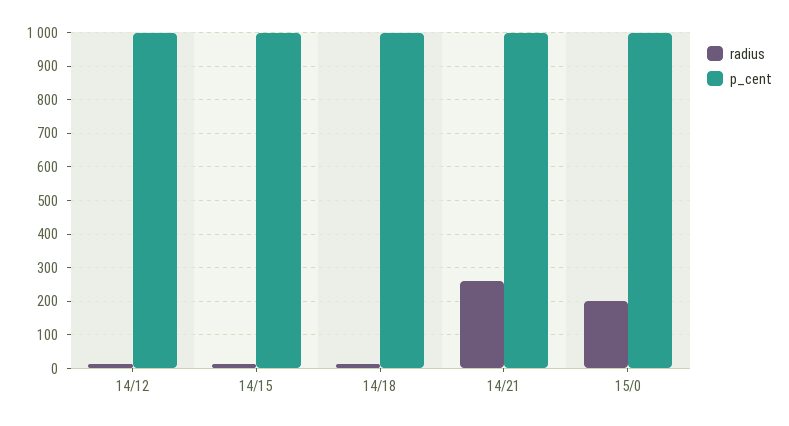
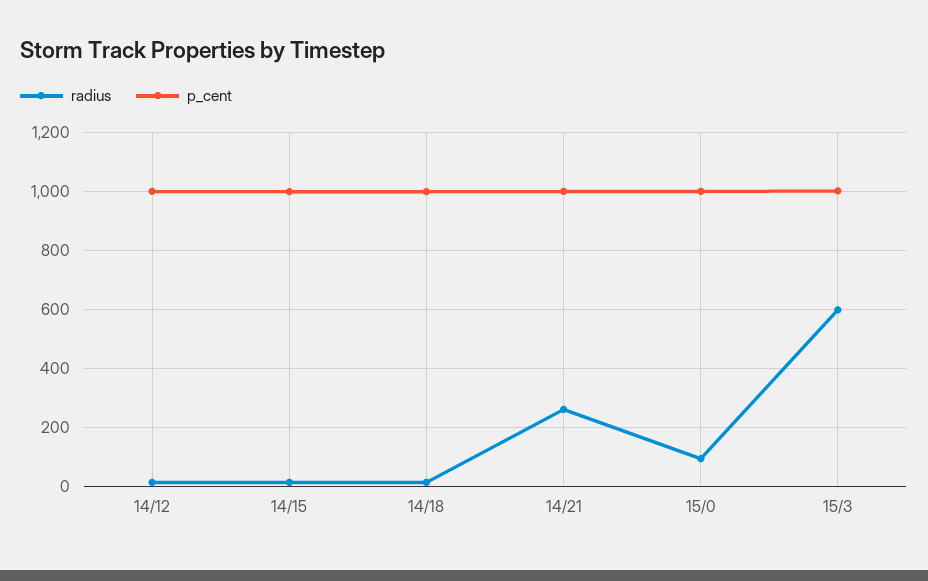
radius, 15/0: 200 -> 100
radius, 15/3: none -> 600
p_cent, 15/3: none -> 1000

